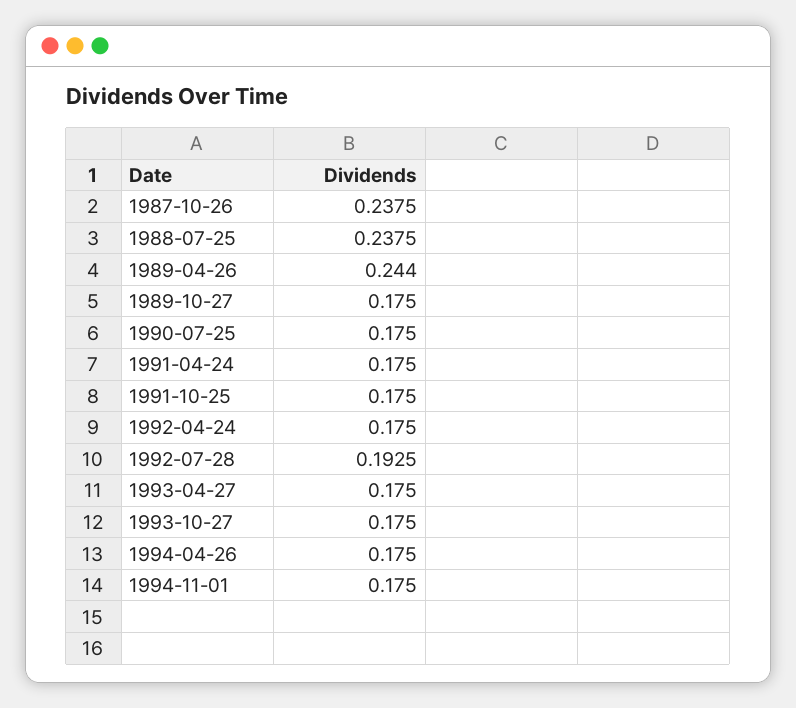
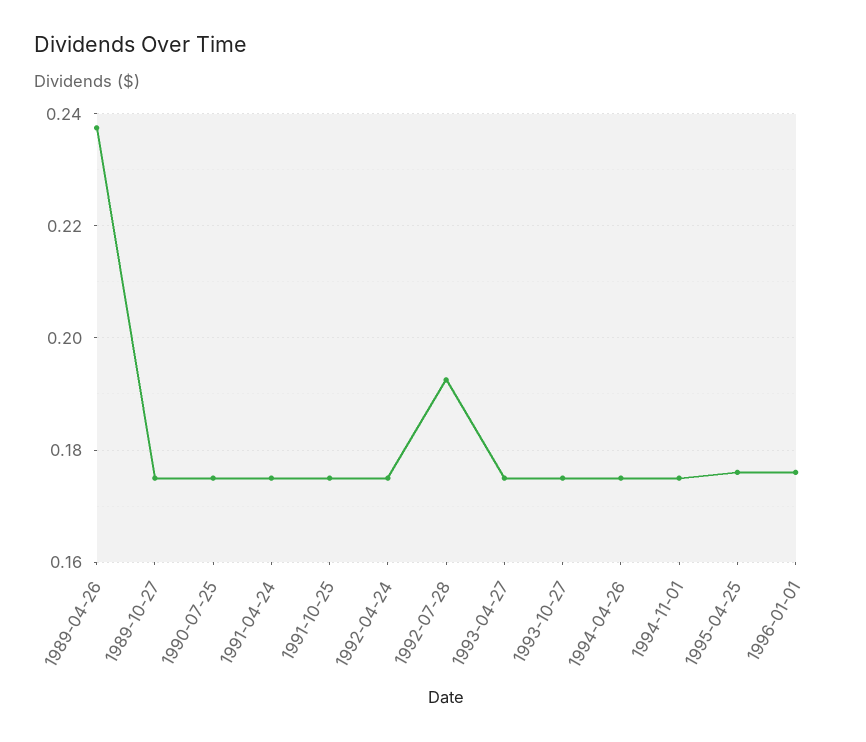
1987-10-26: 0.2375 -> none
1988-07-25: 0.2375 -> none
1989-04-26: 0.244 -> 0.238
1995-04-25: none -> 0.176
1996-01-01: none -> 0.176

